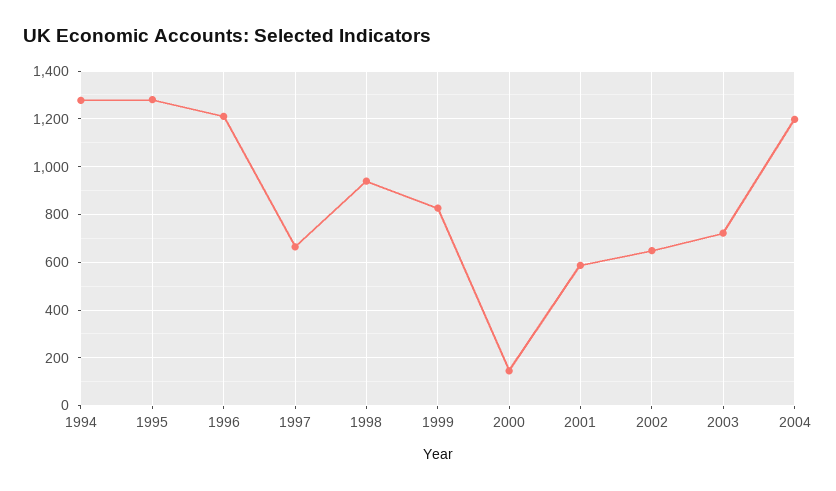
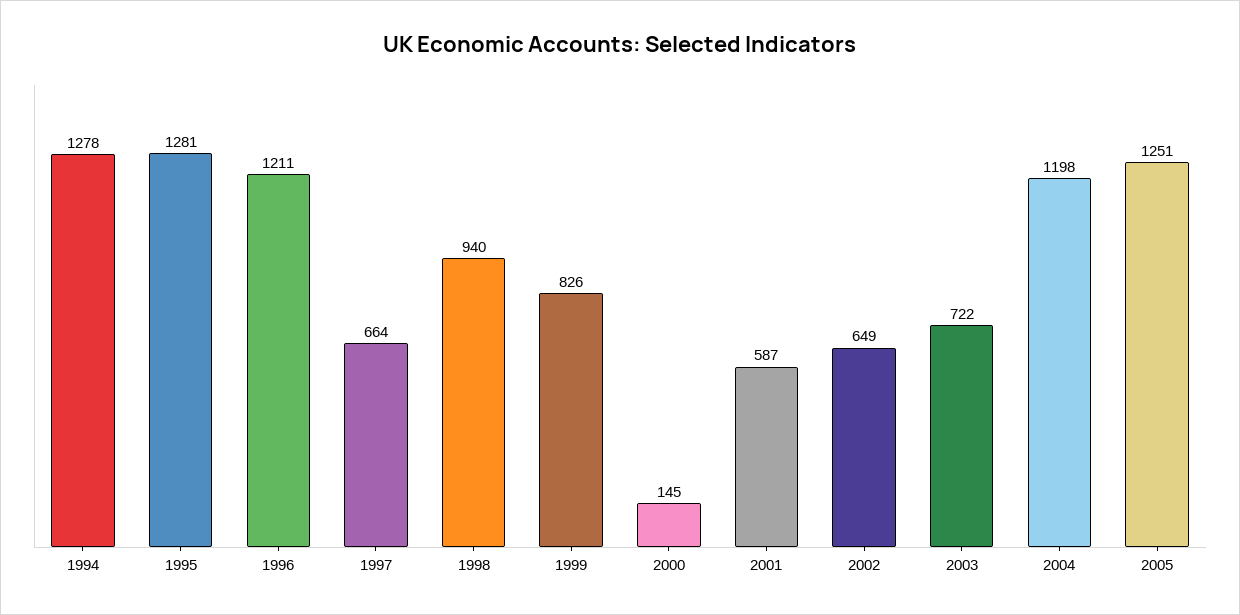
2005: none -> 1251

